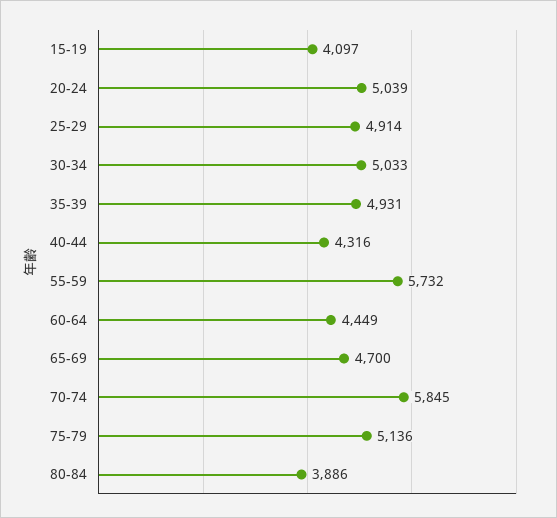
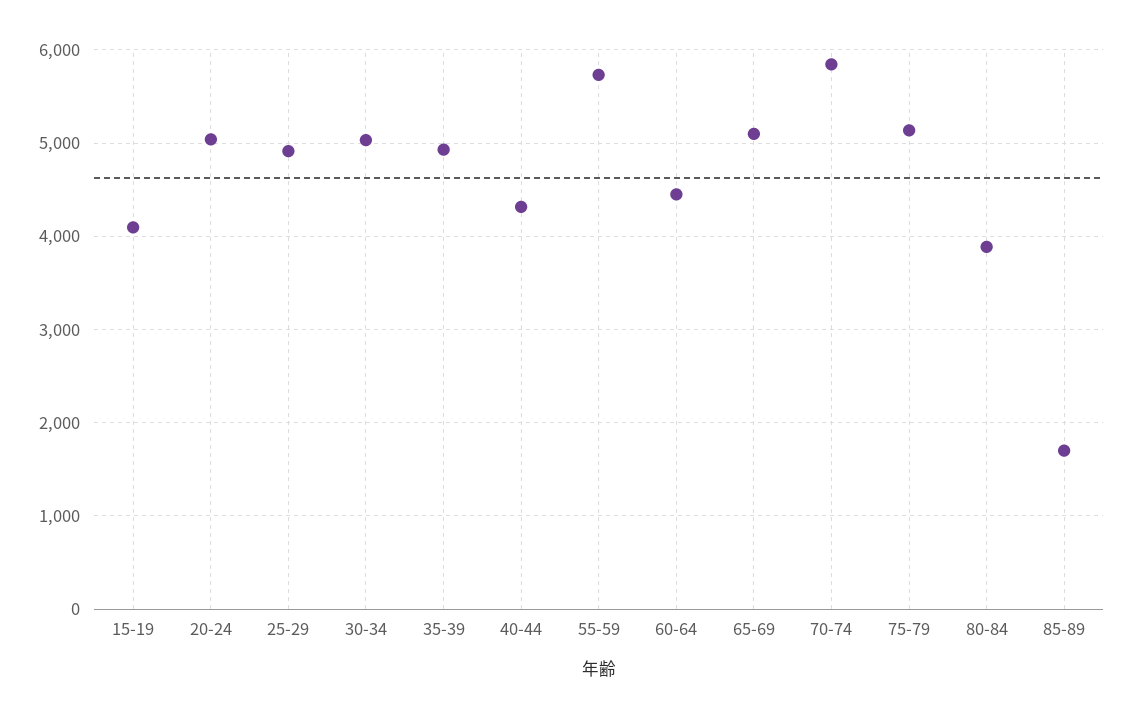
65-69: 4700 -> 5100
85-89: none -> 1700

